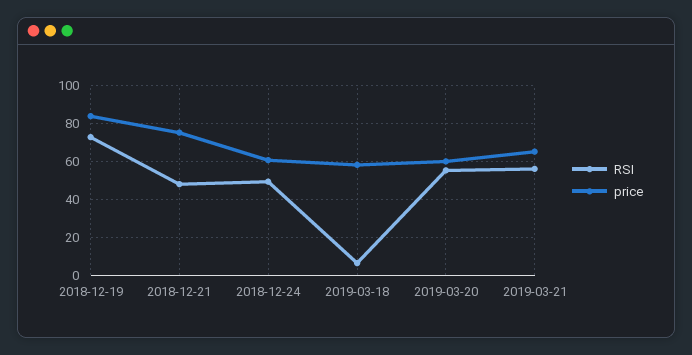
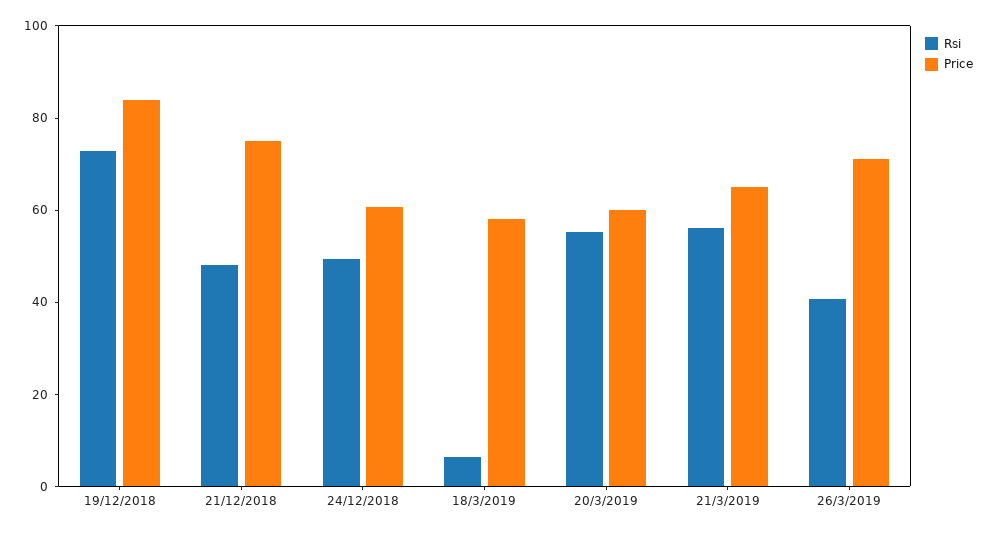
RSI, 26/3/2019: none -> 40
price, 26/3/2019: none -> 70

